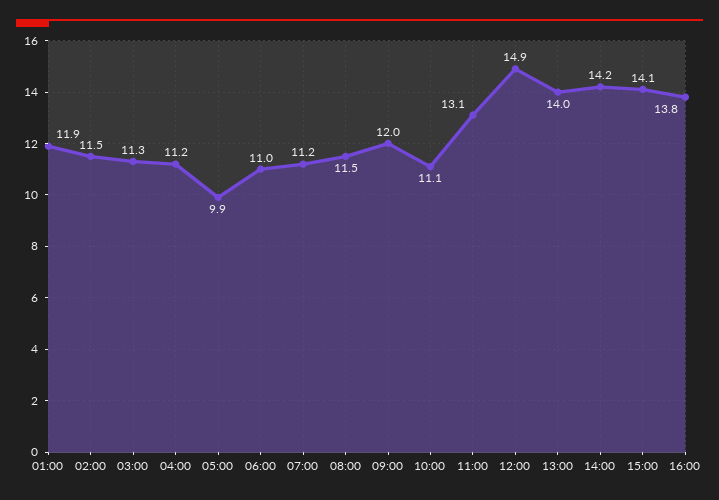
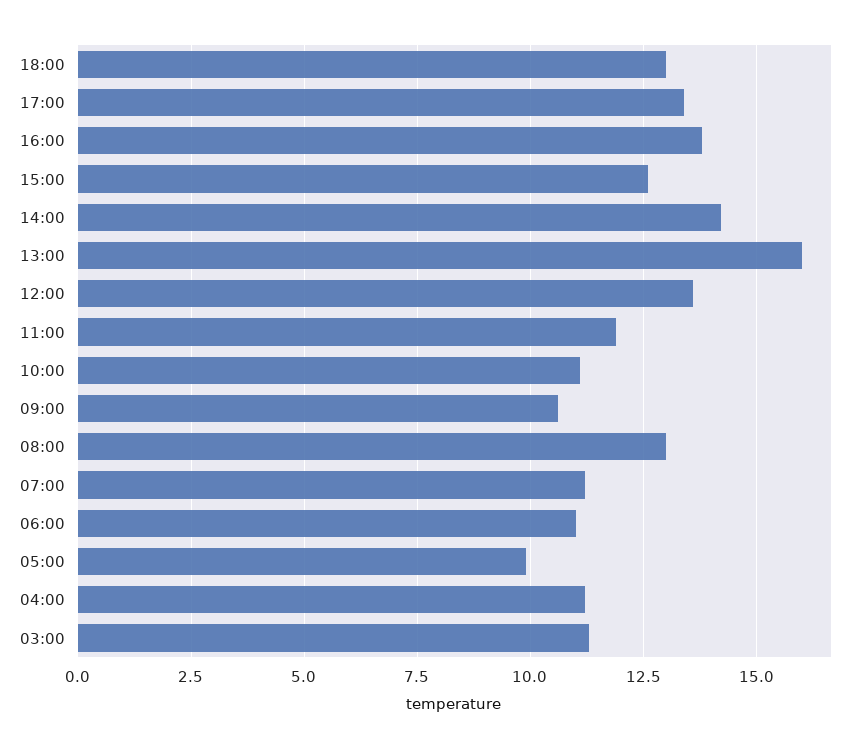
01:00: 11.9 -> none
02:00: 11.5 -> none
08:00: 11.5 -> 13
09:00: 12 -> 10.5
11:00: 13.1 -> 12
12:00: 14.9 -> 13.5
13:00: 14 -> 16
15:00: 14.1 -> 12.5
18:00: none -> 13
17:00: none -> 13.5

